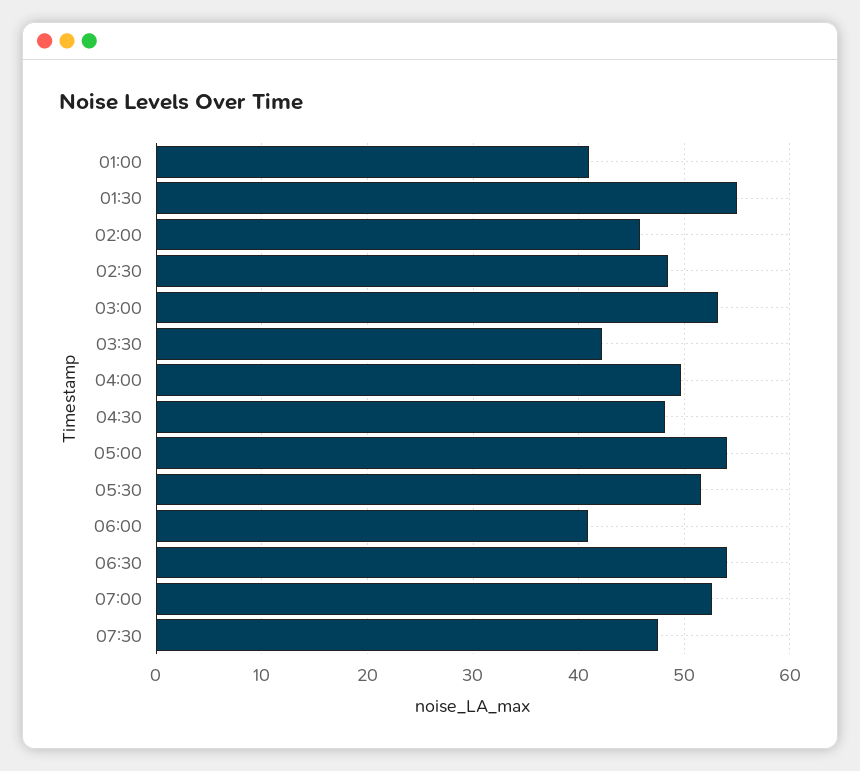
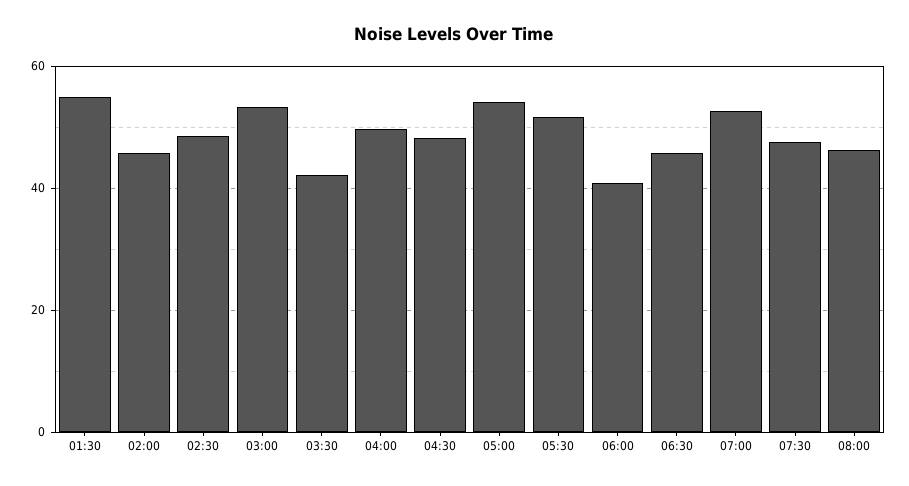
01:00: 41 -> none
06:30: 54 -> 46
08:00: none -> 46

